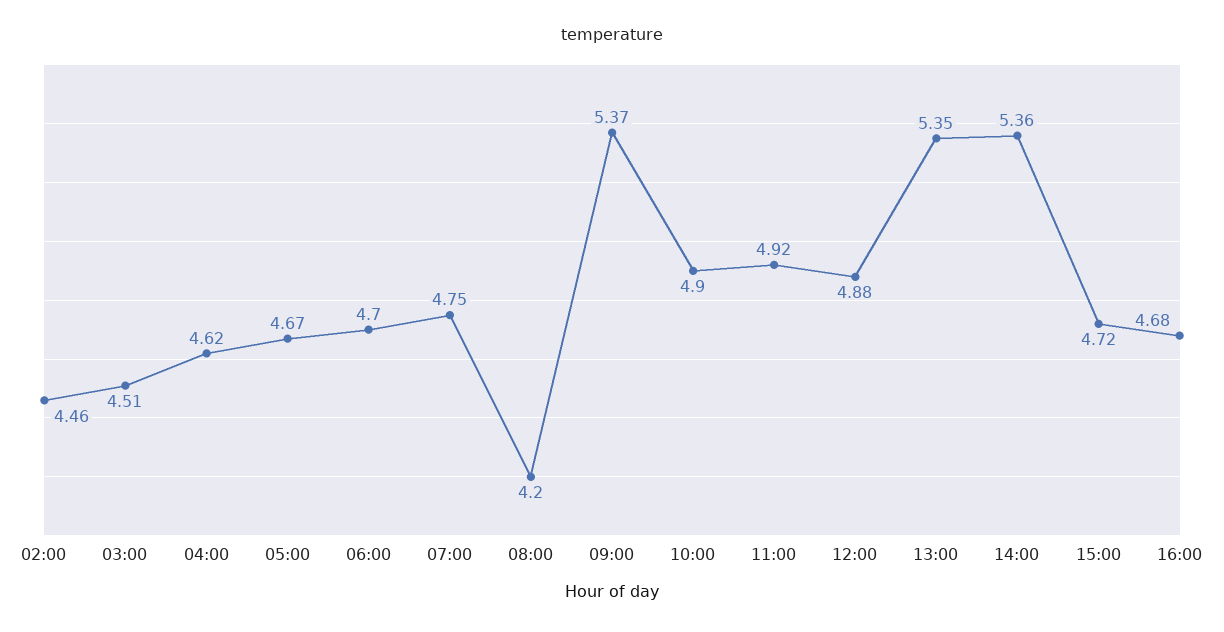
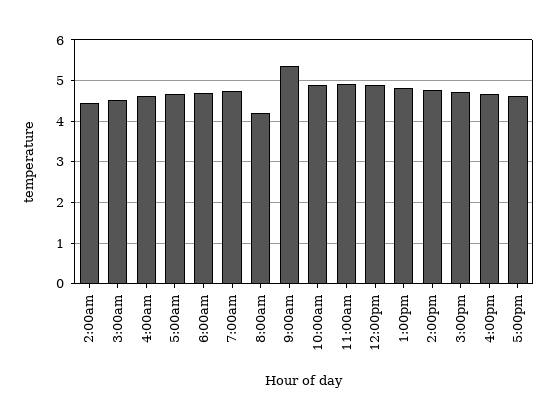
13:00: 5.35 -> 4.8
14:00: 5.36 -> 4.8
5:00pm: none -> 4.6

